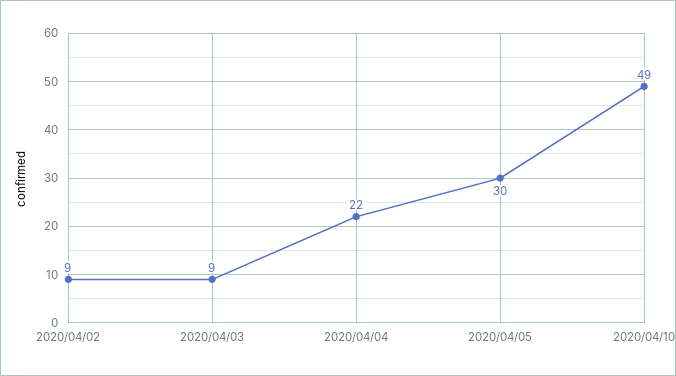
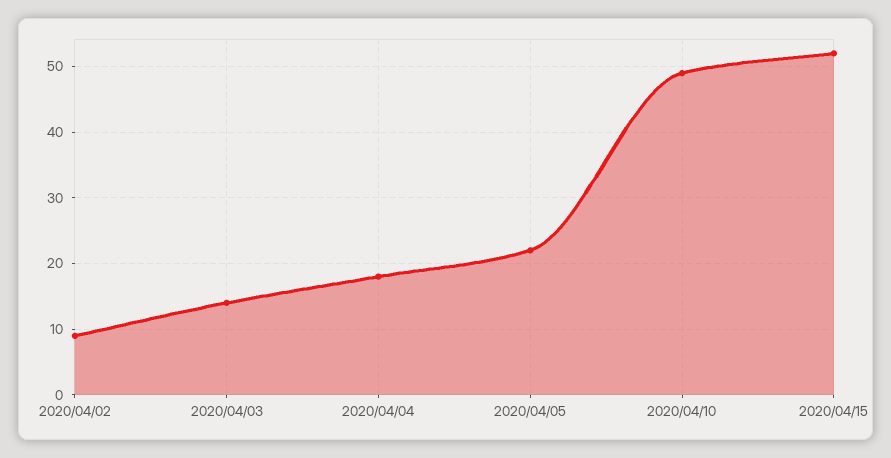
2020/04/03: 9 -> 14
2020/04/04: 22 -> 18
2020/04/05: 30 -> 22
2020/04/15: none -> 52

